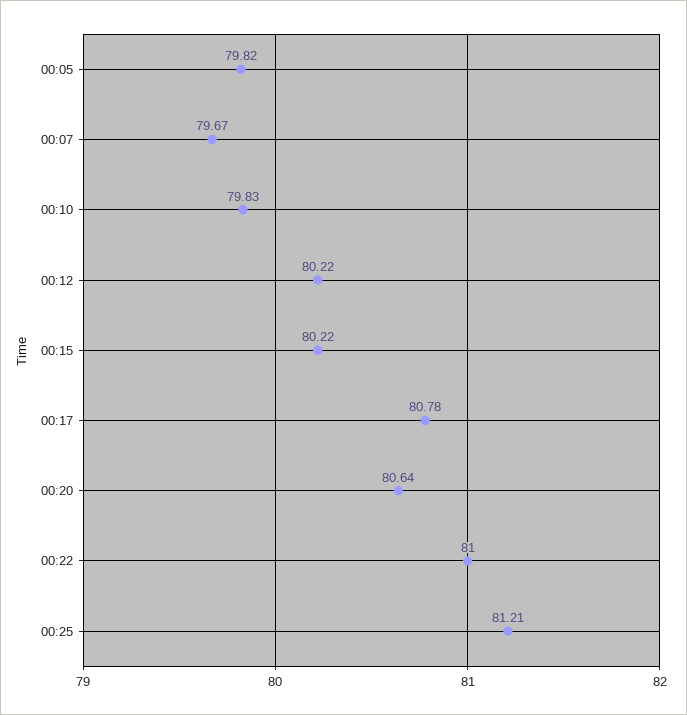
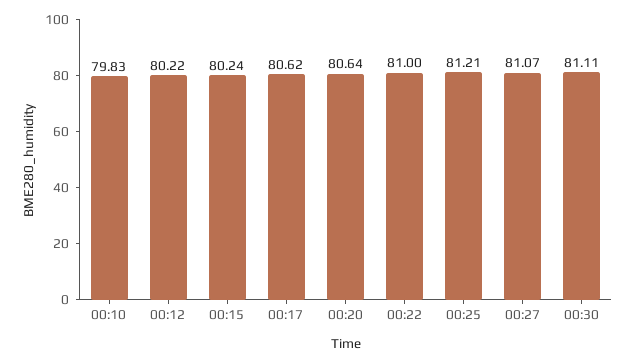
00:05: 79.82 -> none
00:07: 79.67 -> none
00:15: 80.22 -> 80.24
00:17: 80.78 -> 80.62
00:27: none -> 81.07
00:30: none -> 81.11

